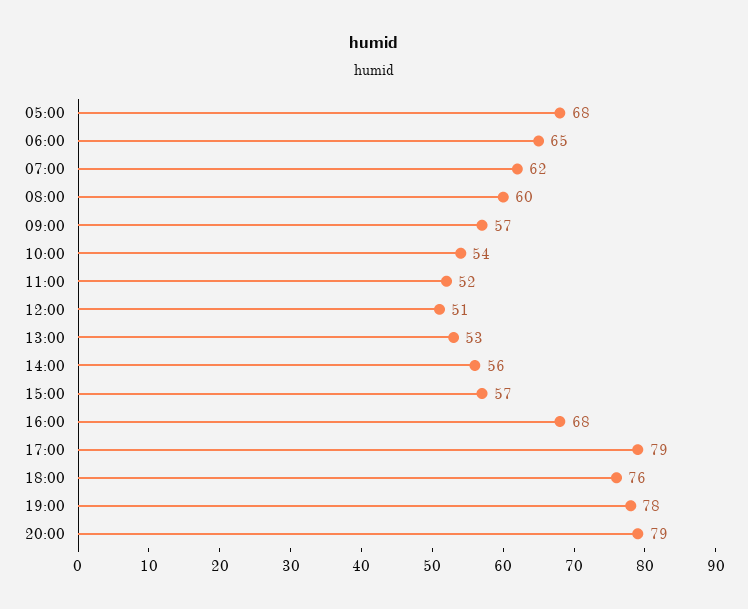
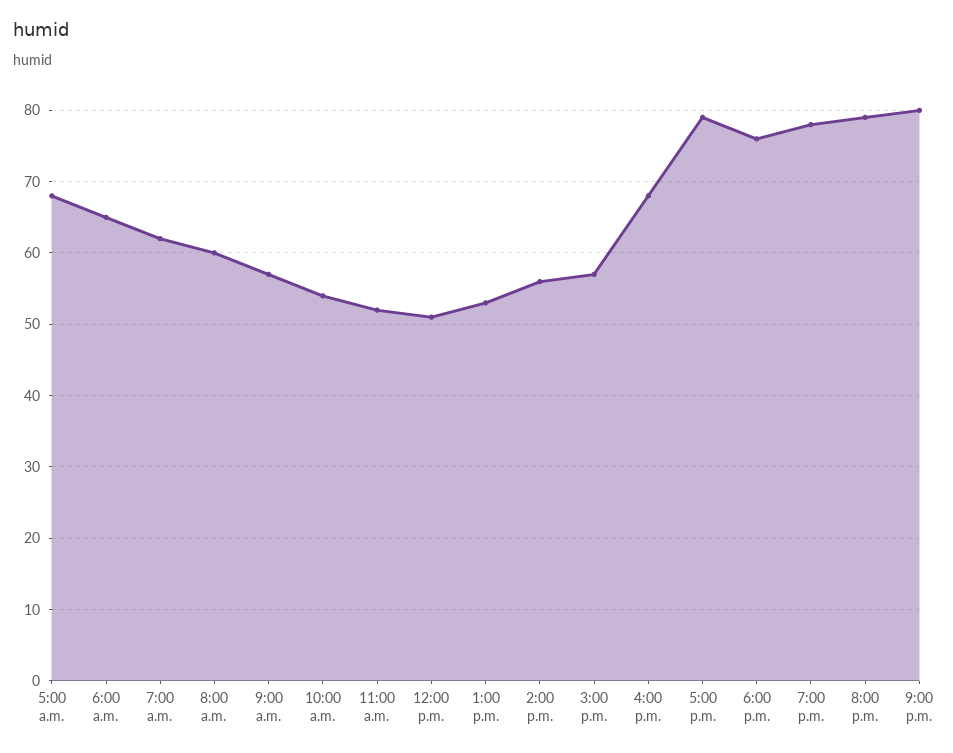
9:00 p.m.: none -> 80

